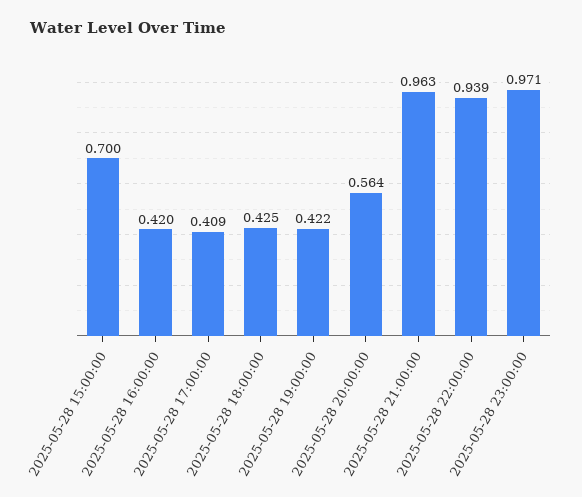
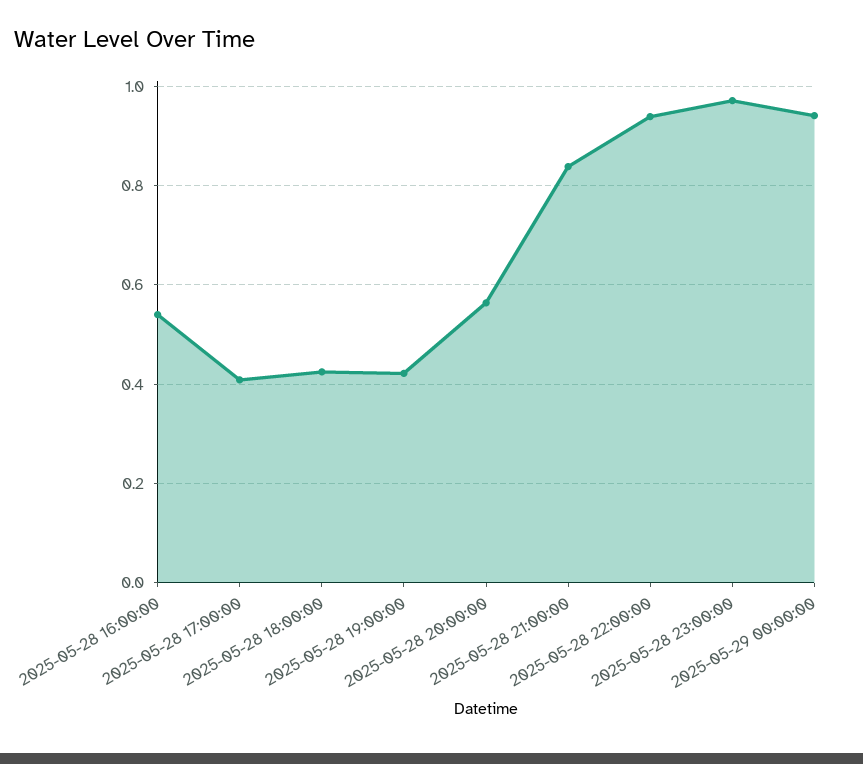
2025-05-28 15:00:00: 0.7 -> none
2025-05-28 16:00:00: 0.42 -> 0.54
2025-05-28 21:00:00: 0.963 -> 0.84
2025-05-29 00:00:00: none -> 0.94

